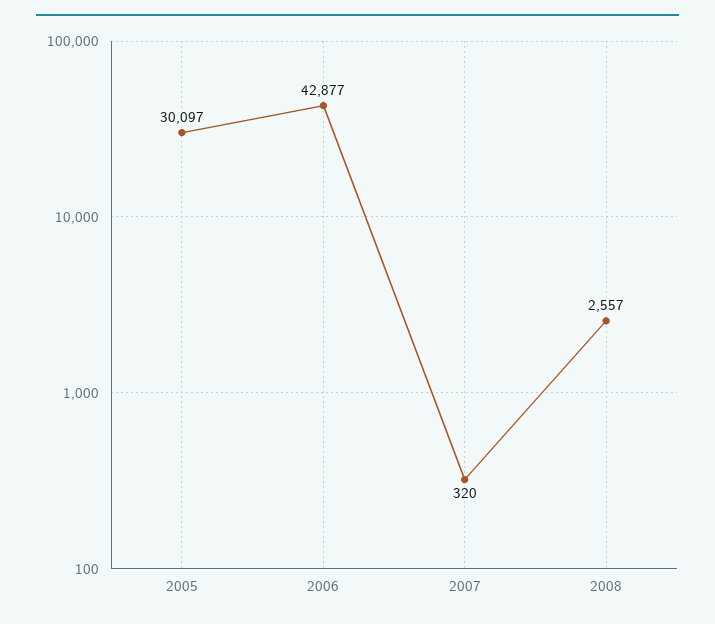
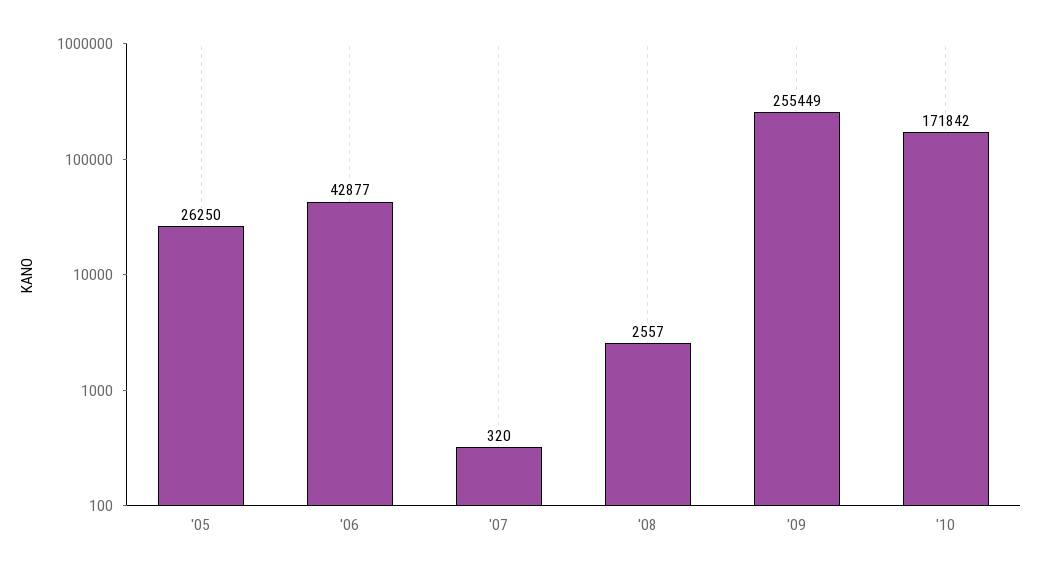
2005: 30097 -> 26250
'09: none -> 255449
'10: none -> 171842

